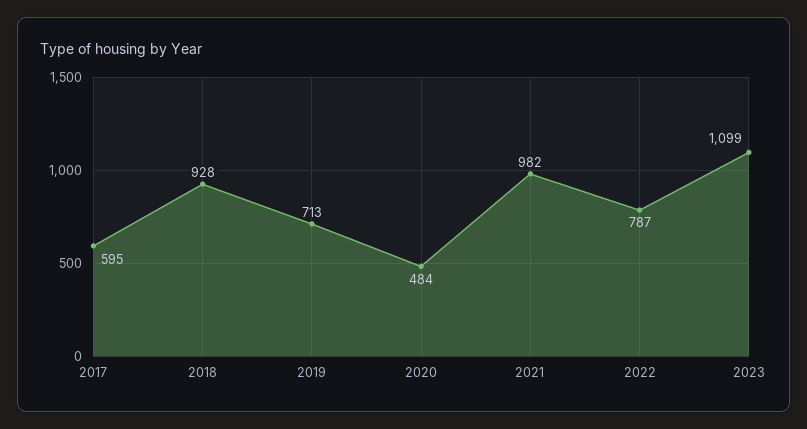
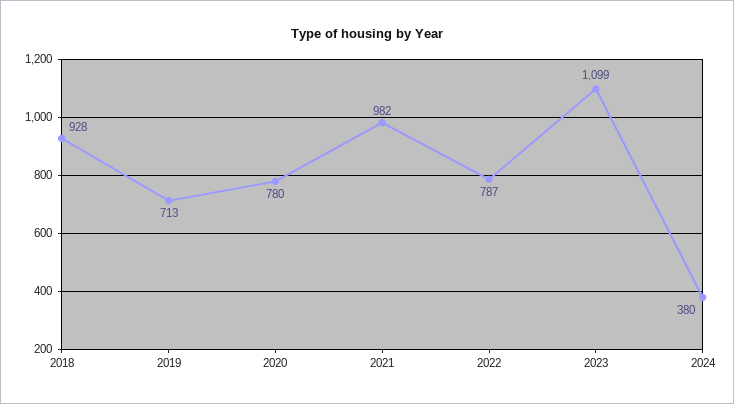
2017: 595 -> none
2020: 484 -> 780
2024: none -> 380

